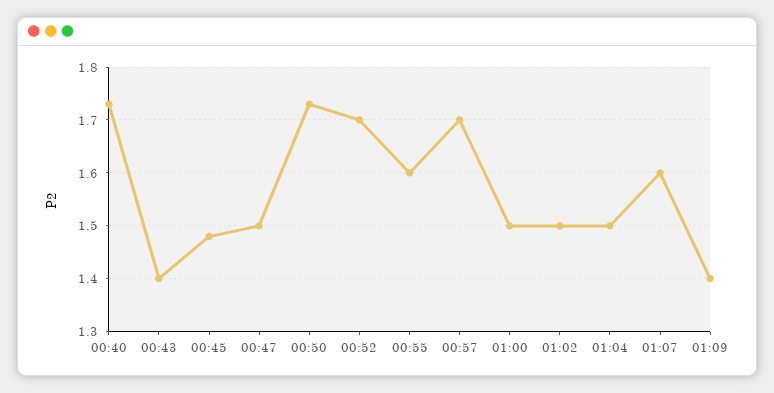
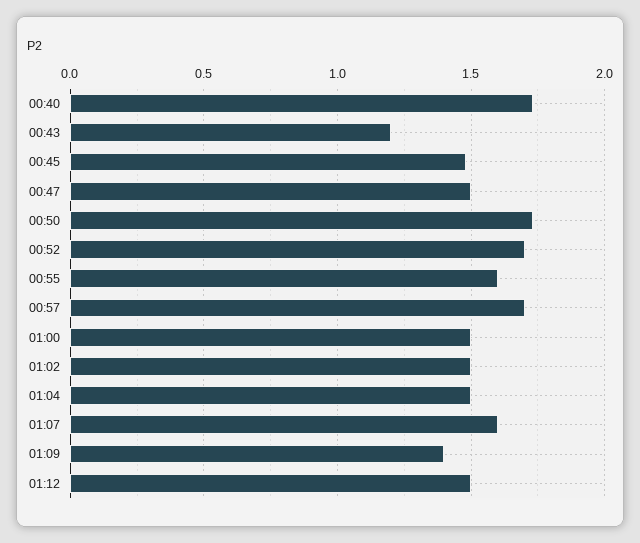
00:43: 1.4 -> 1.2
01:12: none -> 1.5

